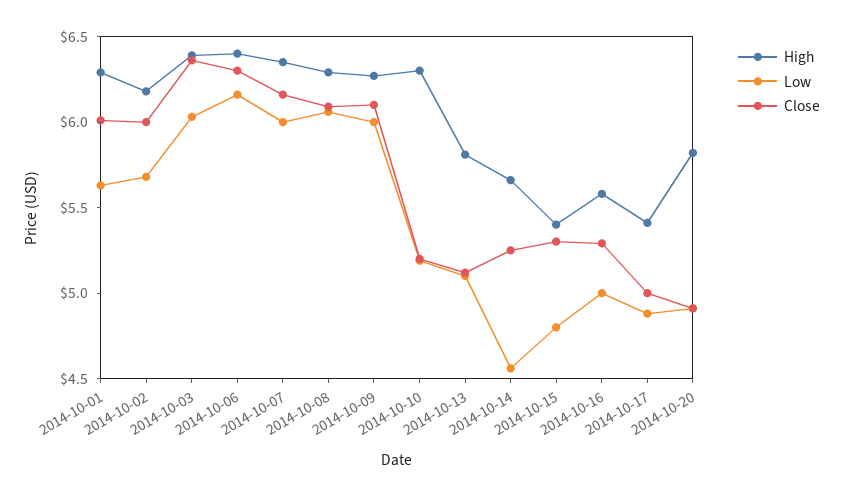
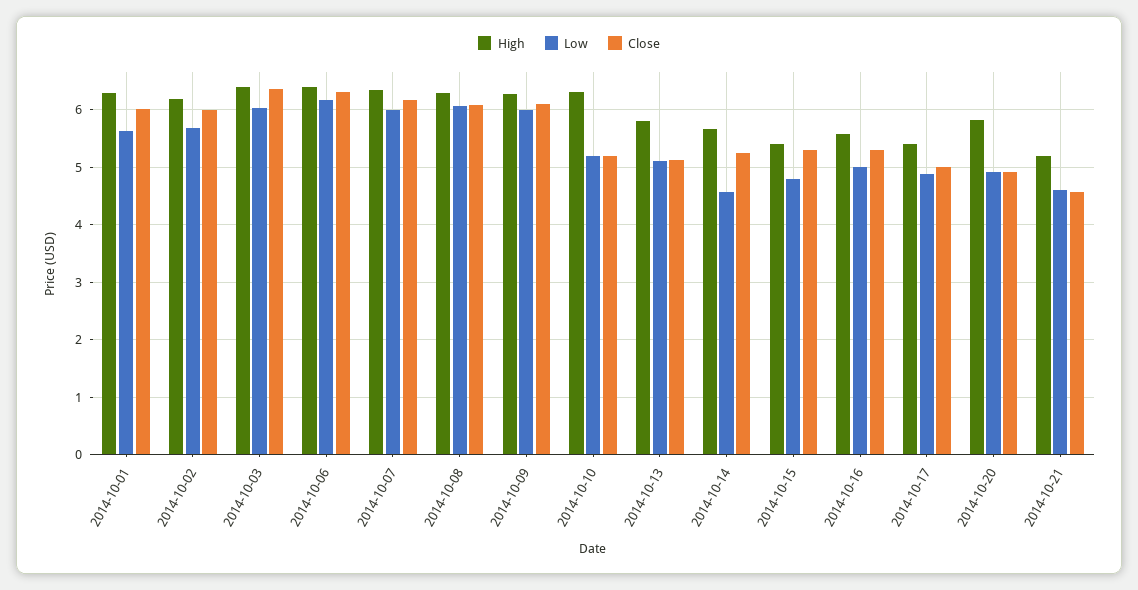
High, 2014-10-21: none -> 5.2
Low, 2014-10-21: none -> 4.6
Close, 2014-10-21: none -> 4.6

